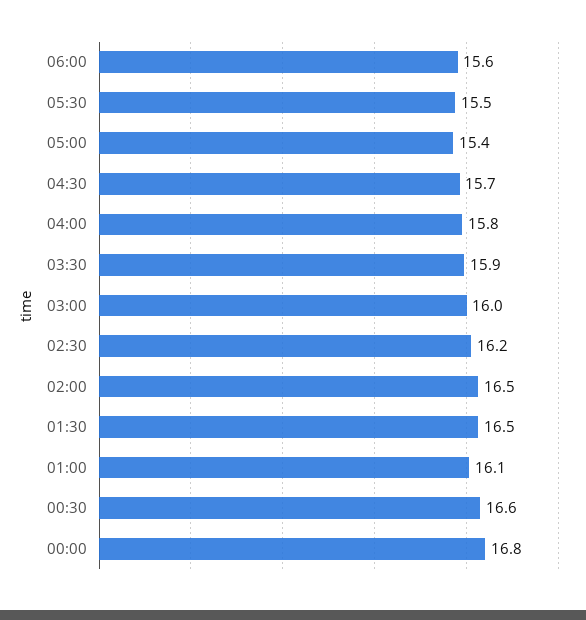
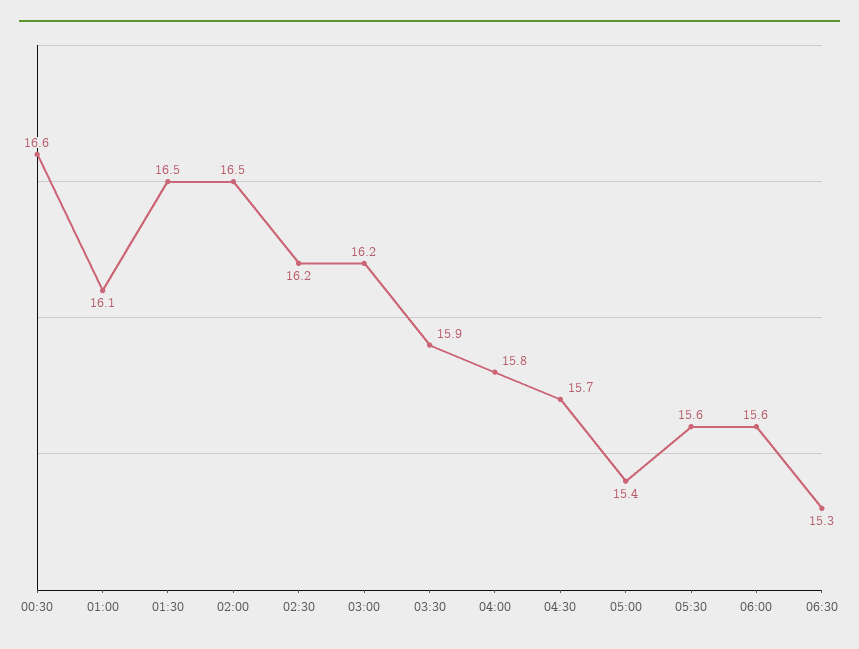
05:30: 15.5 -> 15.6
03:00: 16 -> 16.2
00:00: 16.8 -> none
06:30: none -> 15.3

